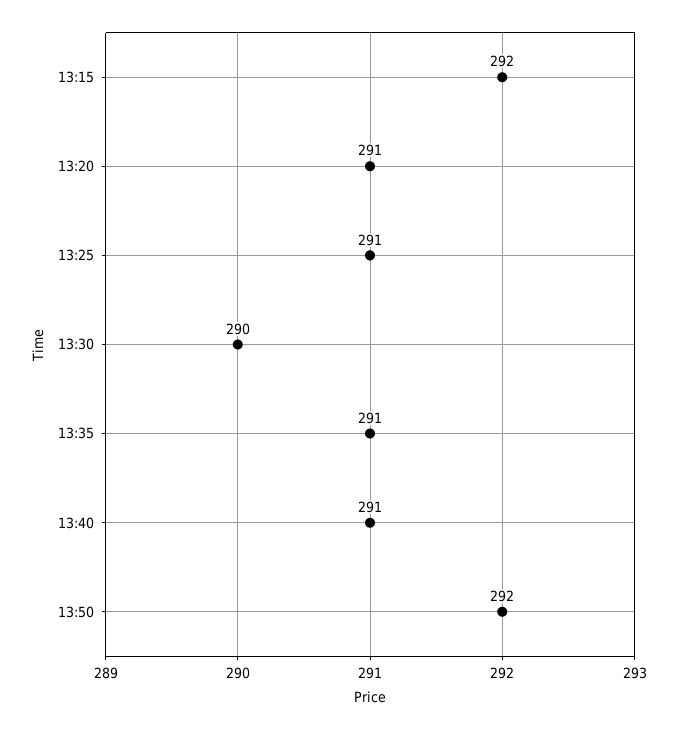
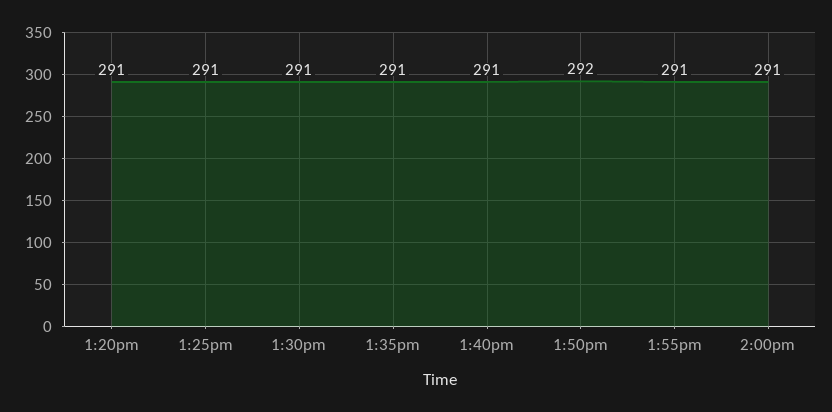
13:15: 292 -> none
13:30: 290 -> 291
1:55pm: none -> 291
2:00pm: none -> 291

